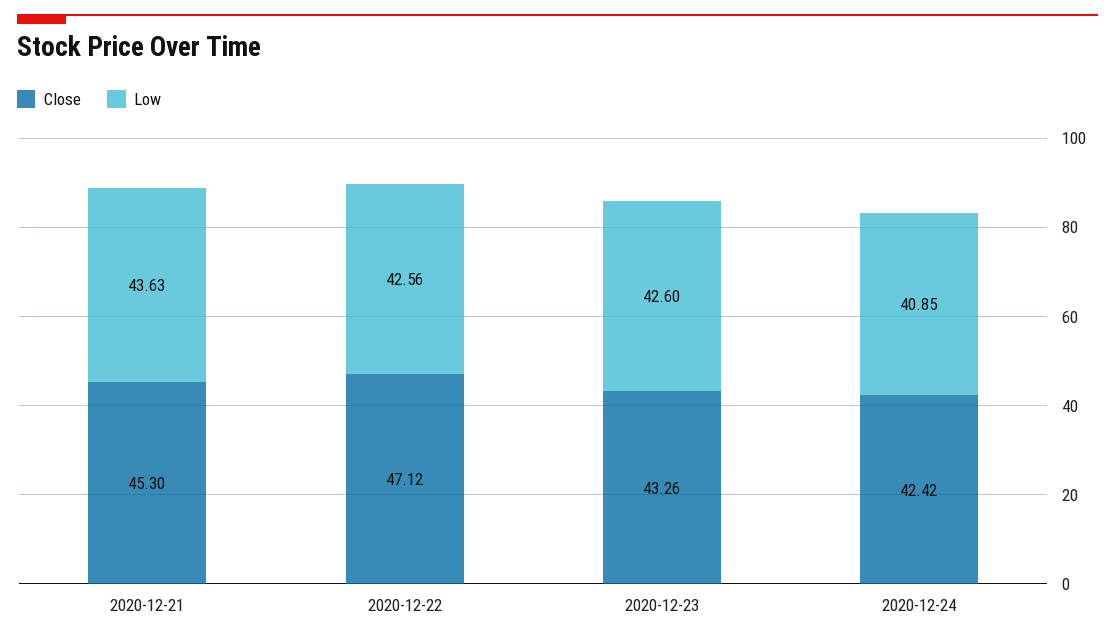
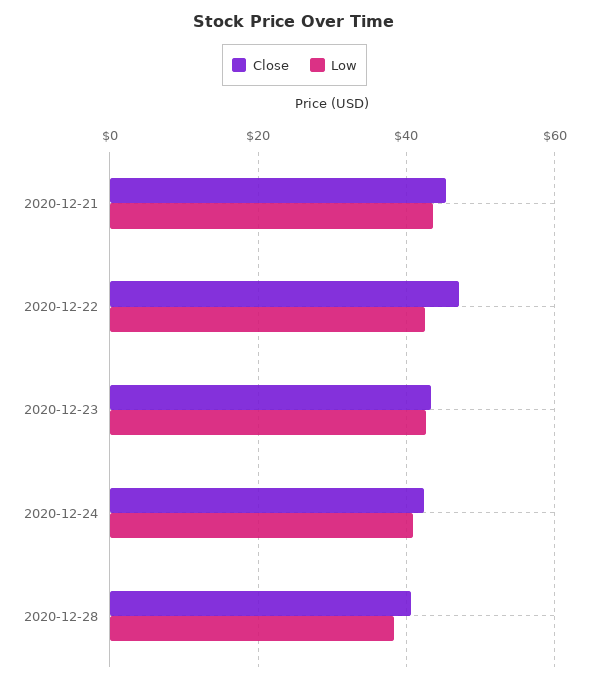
Close, 2020-12-28: none -> 40
Low, 2020-12-28: none -> 38

